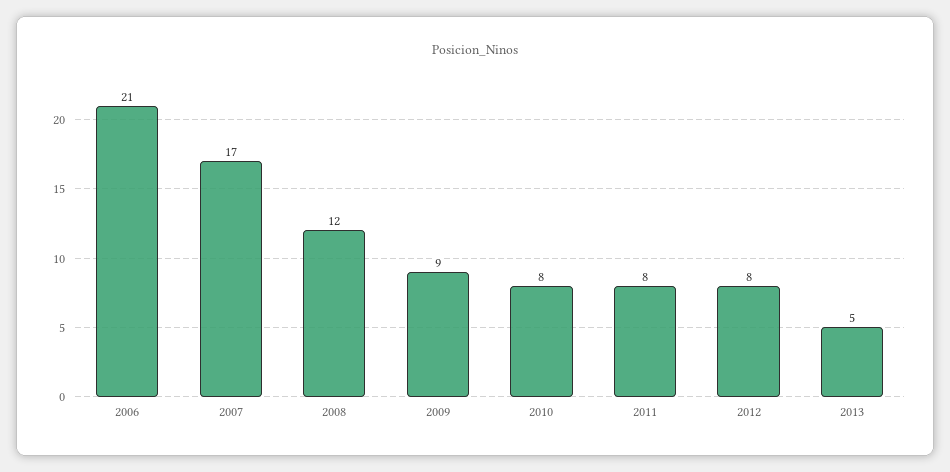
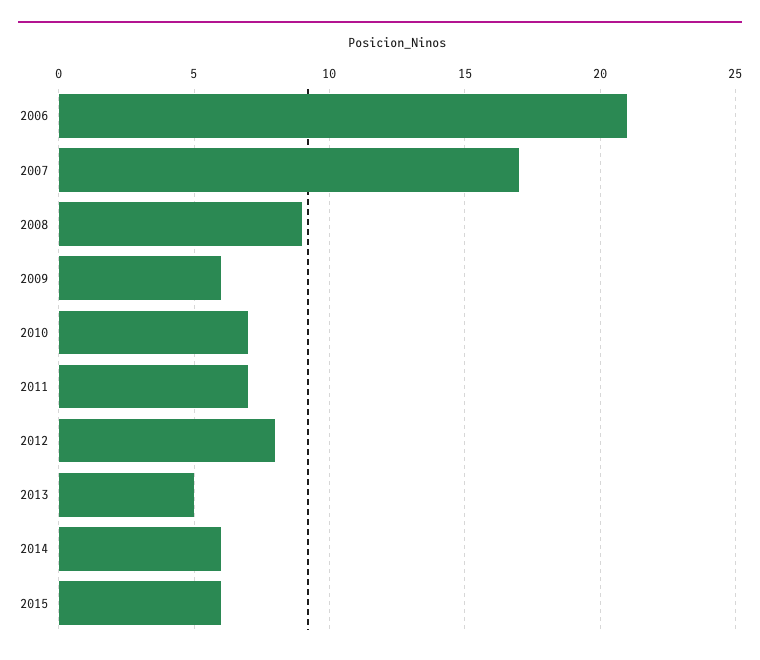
2008: 12 -> 9
2009: 9 -> 6
2010: 8 -> 7
2011: 8 -> 7
2014: none -> 6
2015: none -> 6

